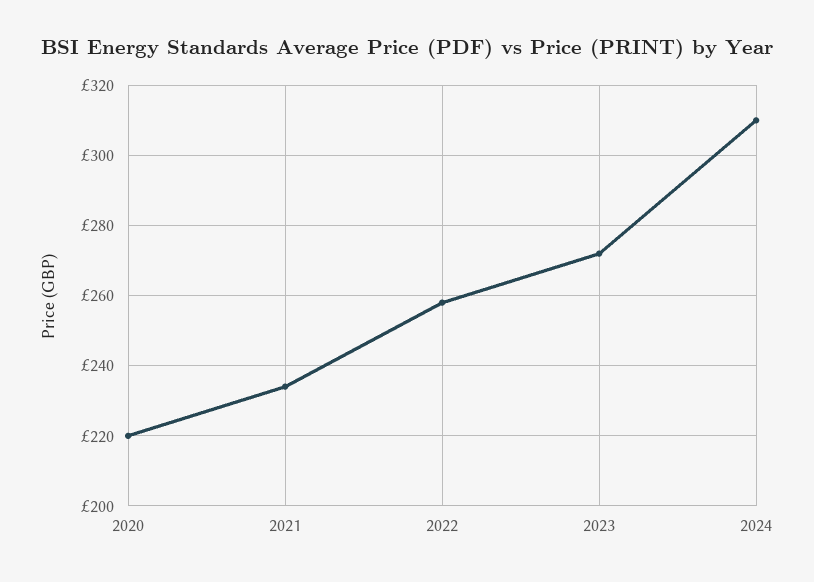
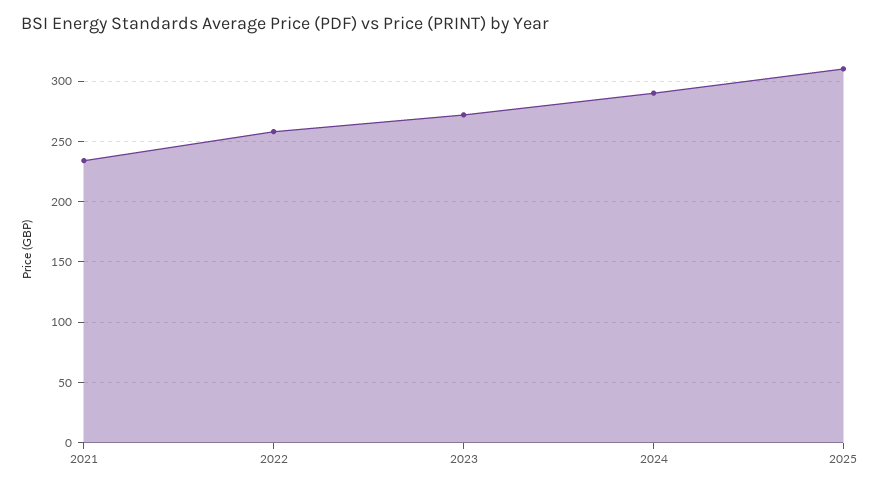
2020: 220 -> none
2024: 310 -> 290
2025: none -> 310

